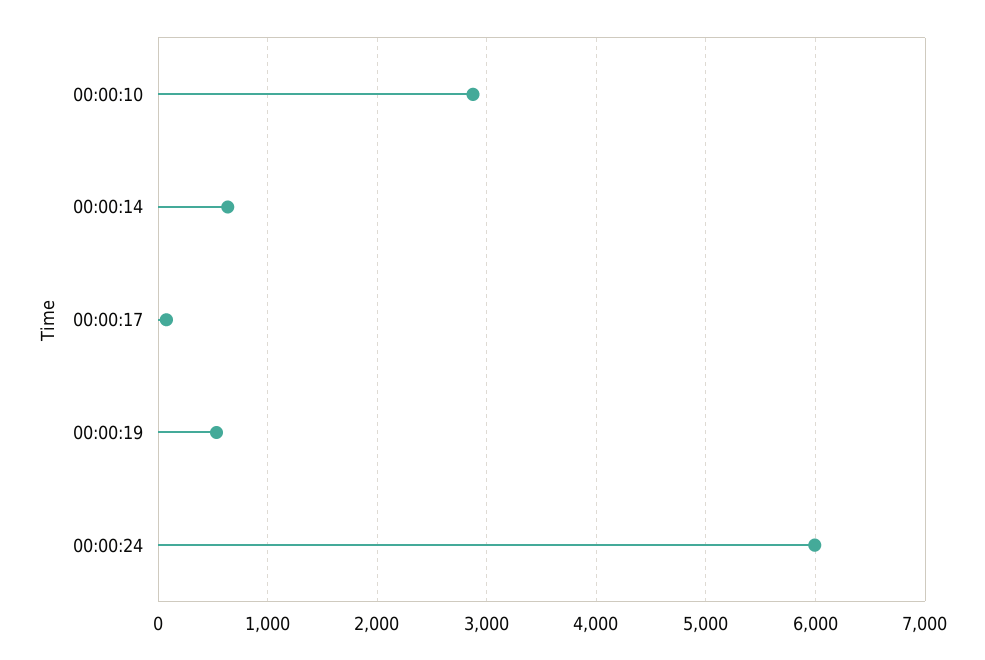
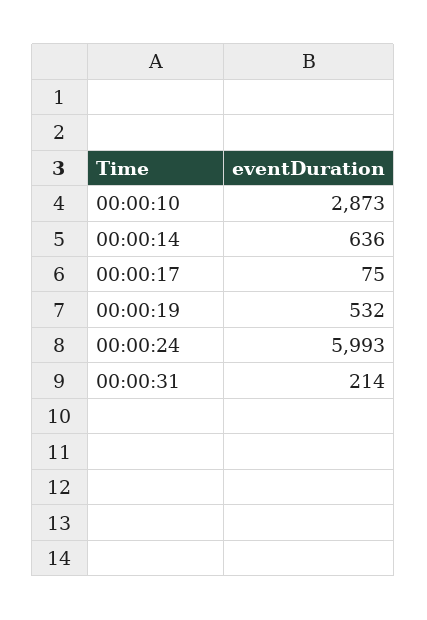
00:00:31: none -> 214

